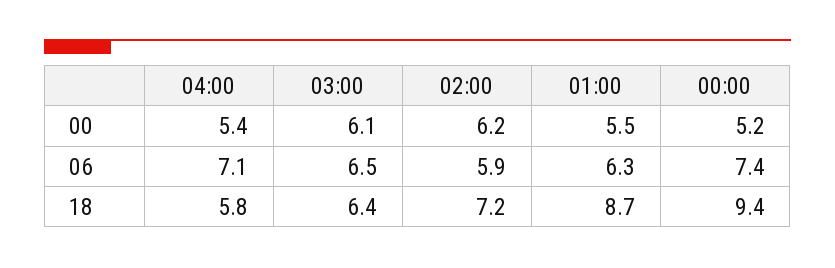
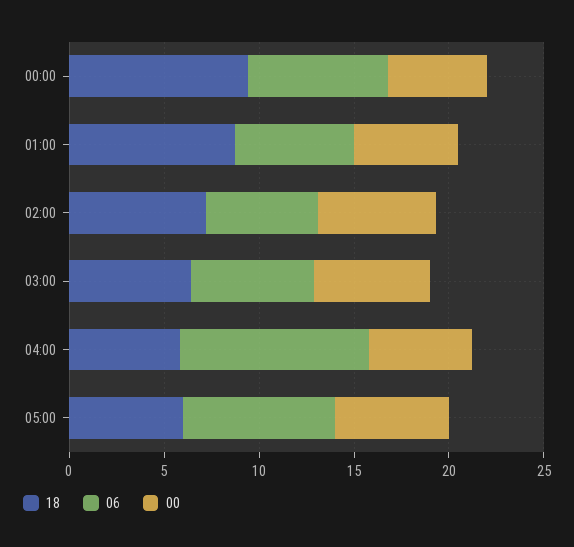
06, 04:00: 7.1 -> 10
18, 05:00: none -> 6
06, 05:00: none -> 8
00, 05:00: none -> 6

